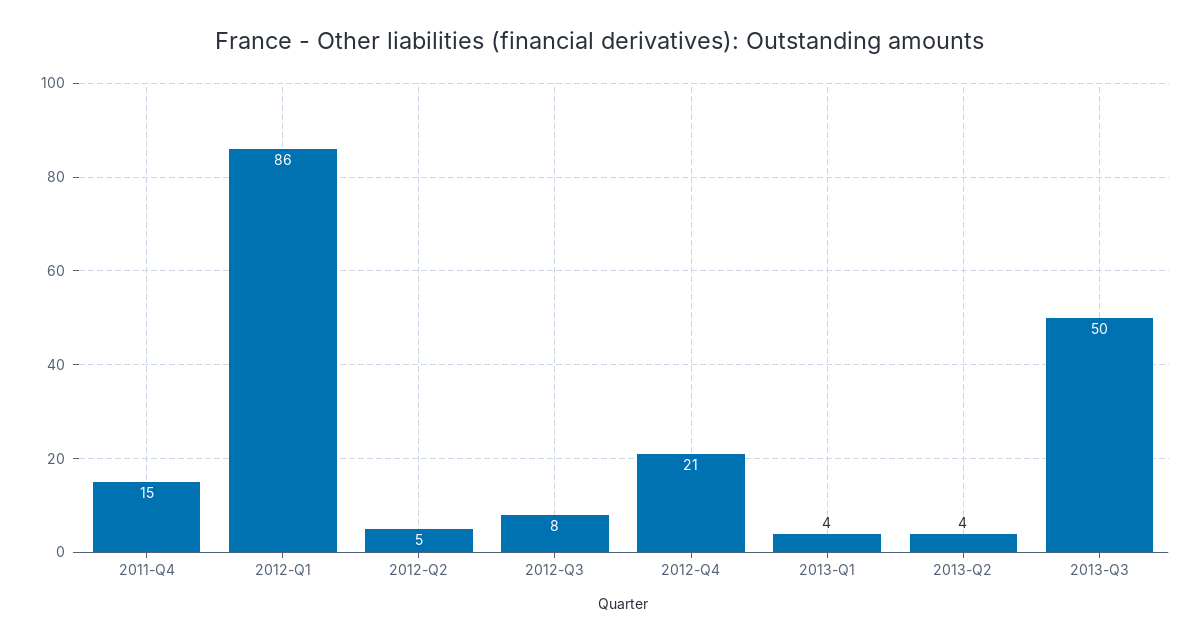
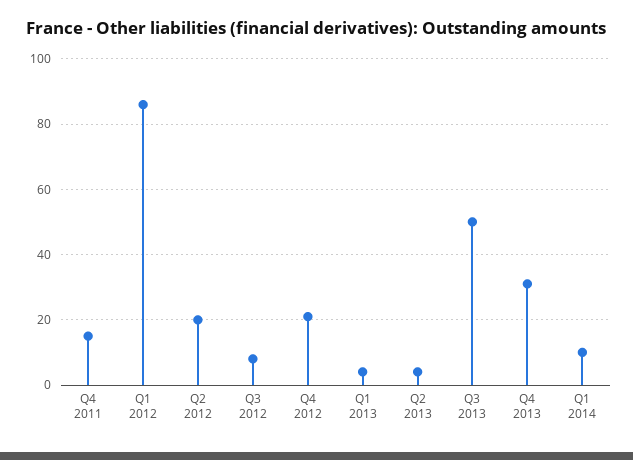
2012-Q2: 5 -> 20
Q4 2013: none -> 30
Q1 2014: none -> 10

